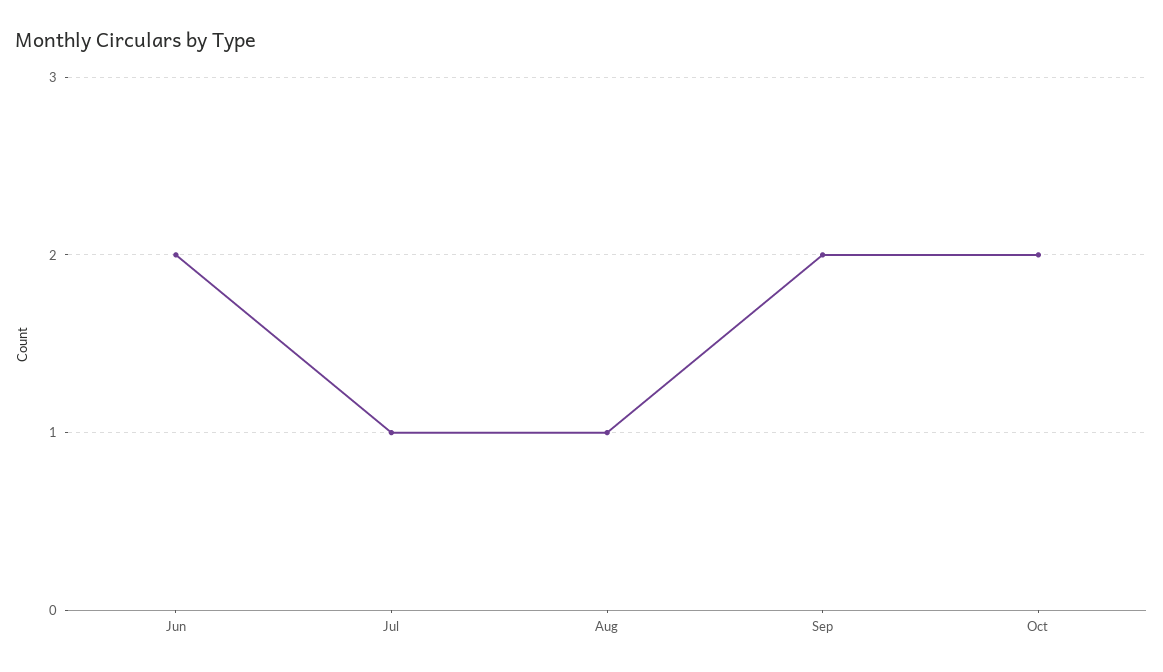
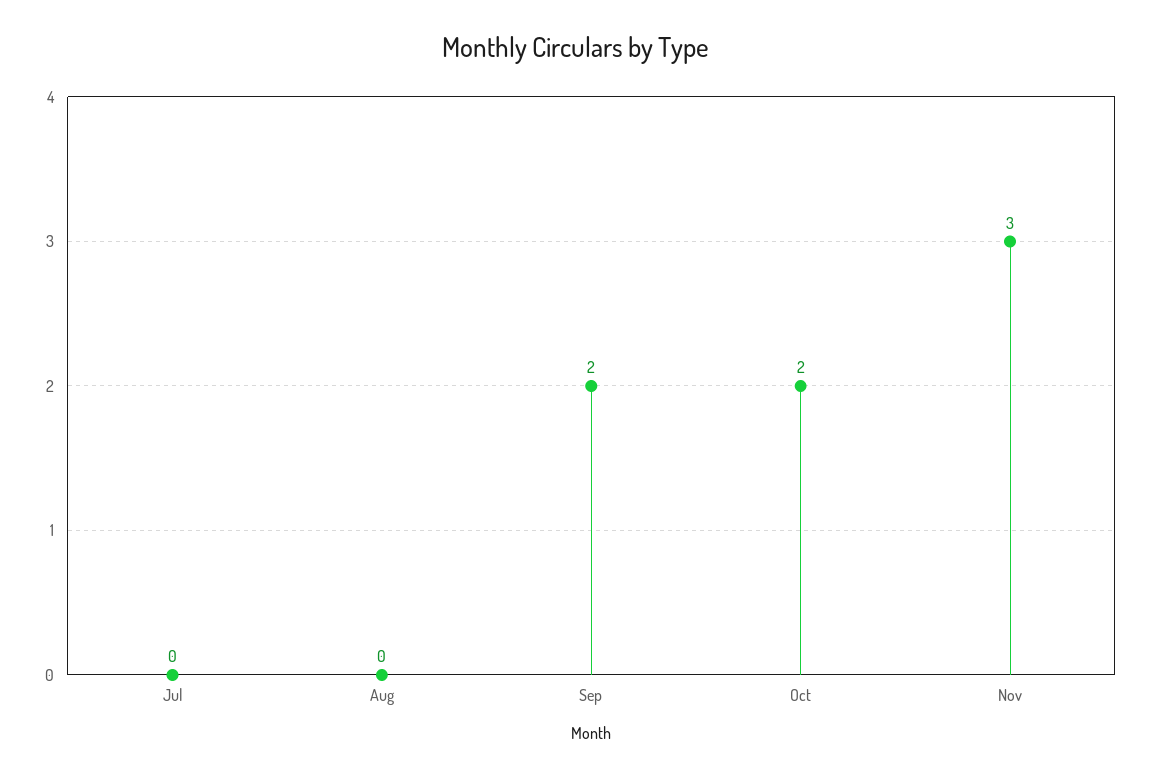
Jun: 2 -> none
Jul: 1 -> 0
Aug: 1 -> 0
Nov: none -> 3

